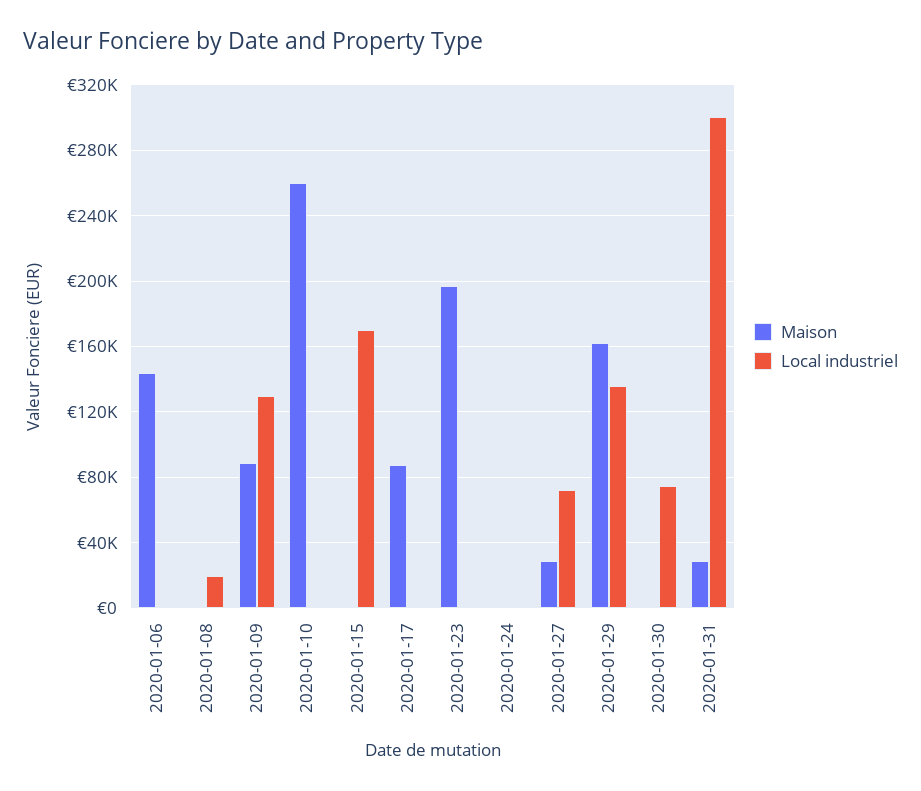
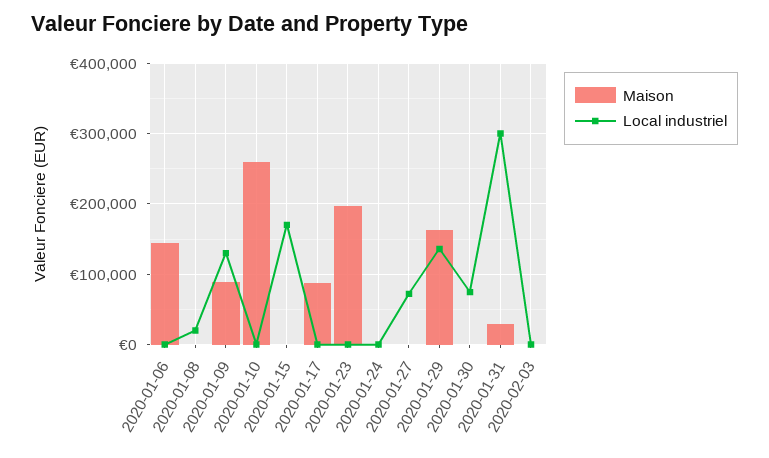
Maison, 2020-01-27: 30000 -> 0
Maison, 2020-02-03: none -> 0
Local industriel, 2020-02-03: none -> 0

